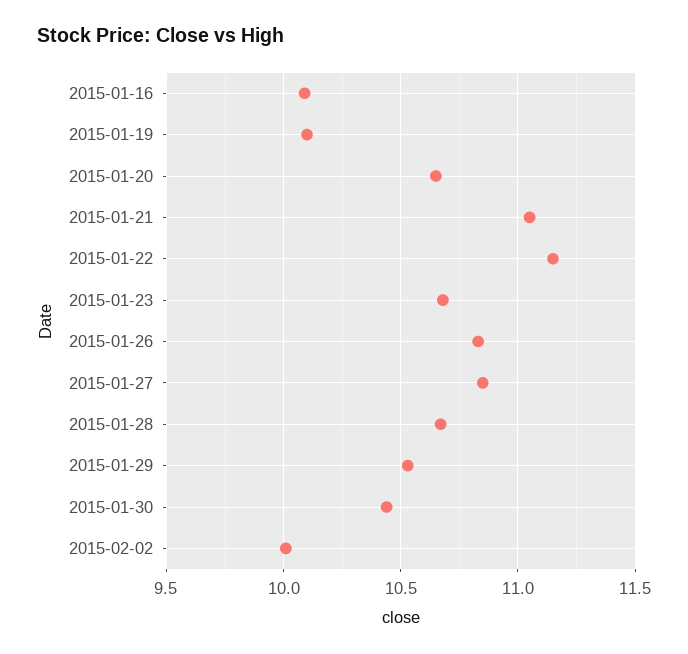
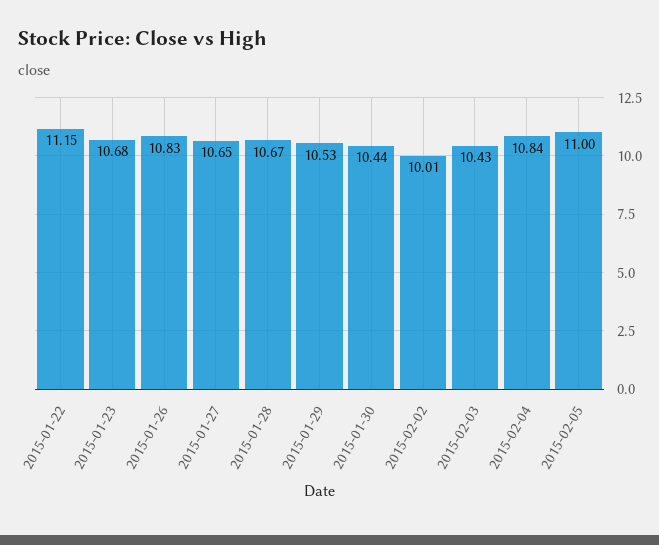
2015-01-16: 10.1 -> none
2015-01-19: 10.1 -> none
2015-01-20: 10.65 -> none
2015-01-21: 11.05 -> none
2015-01-27: 10.85 -> 10.65
2015-02-03: none -> 10.43
2015-02-04: none -> 10.84
2015-02-05: none -> 11

